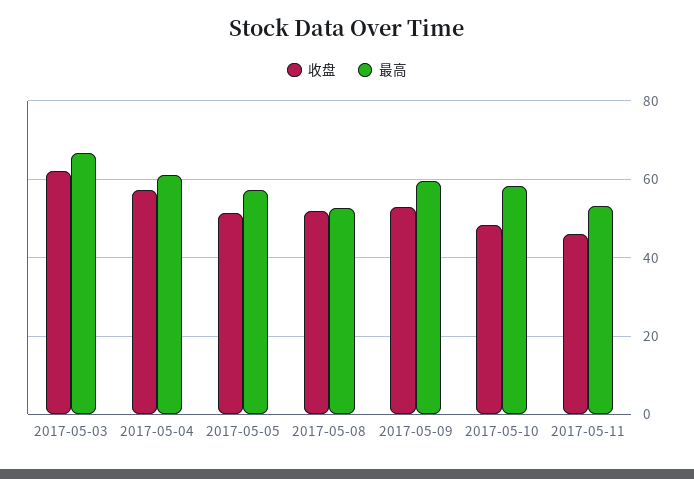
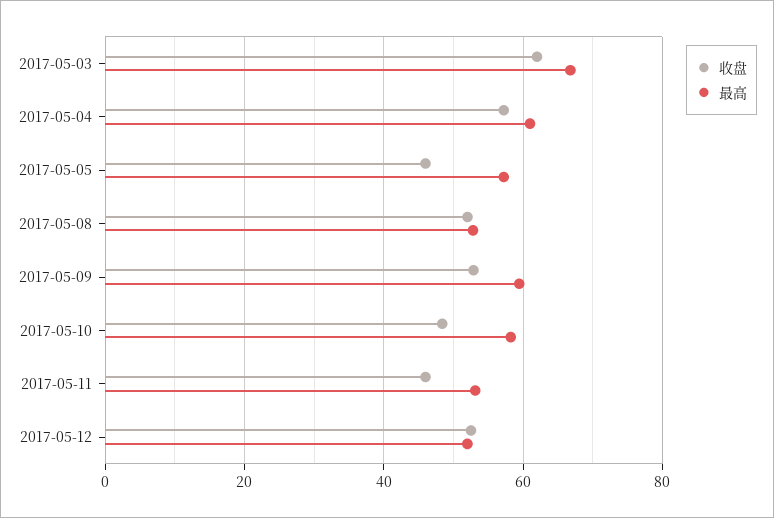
收盘, 2017-05-05: 52 -> 46
收盘, 2017-05-12: none -> 52
最高, 2017-05-12: none -> 52

